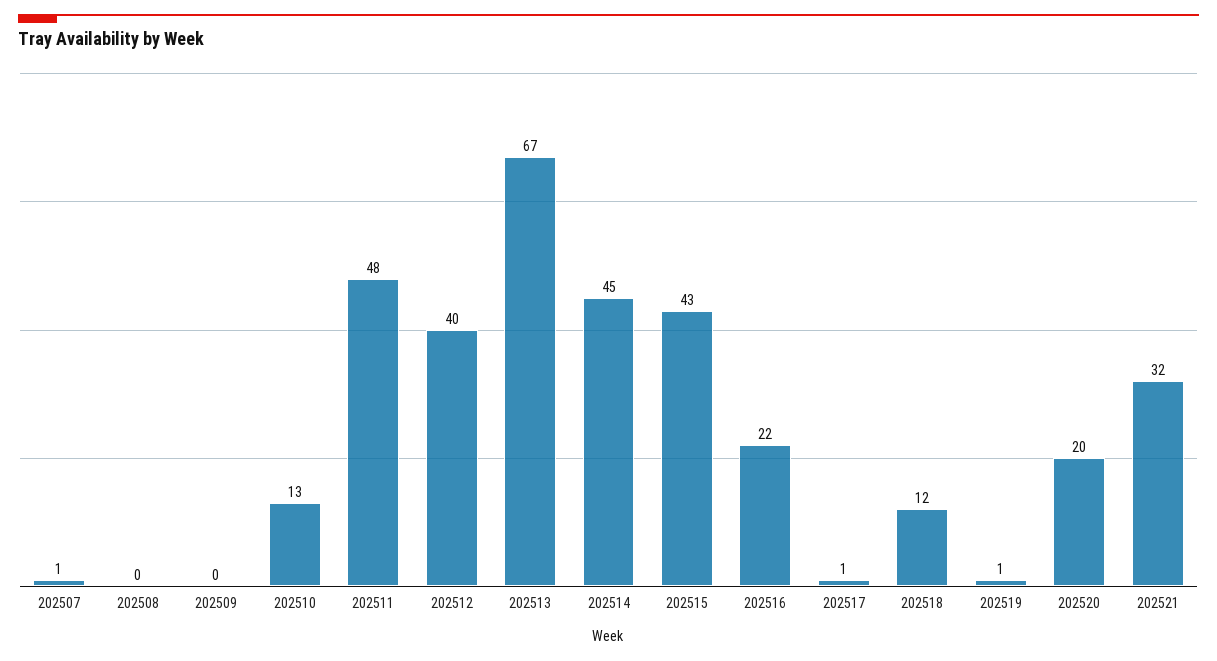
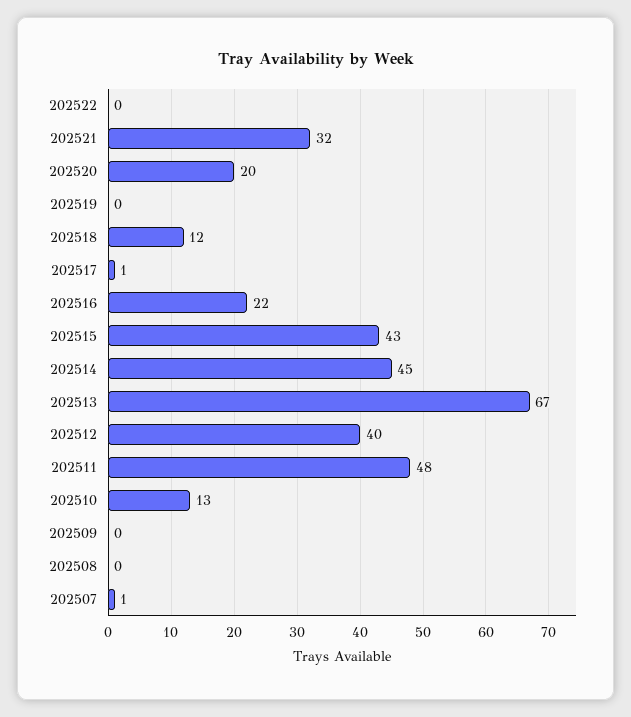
202519: 1 -> 0
202522: none -> 0

